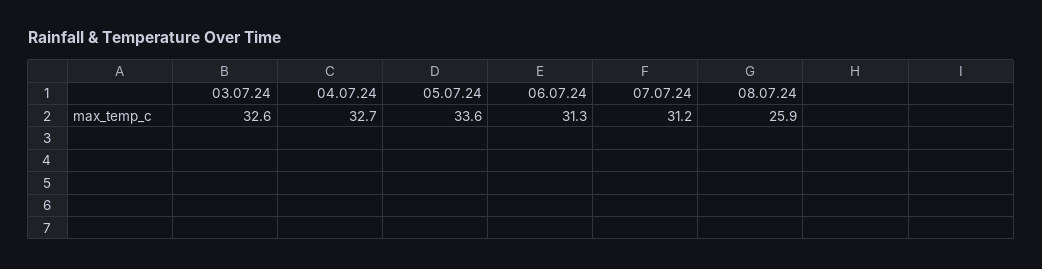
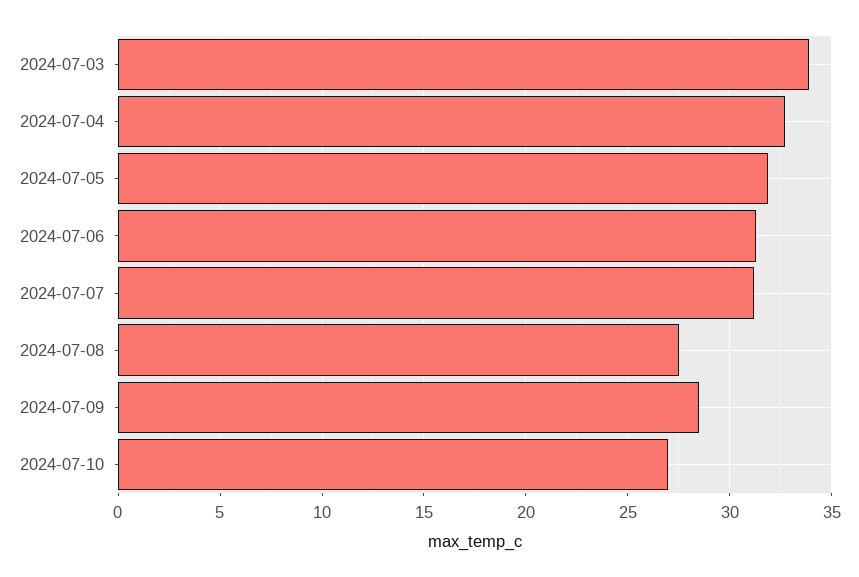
03.07.24: 32.6 -> 34
05.07.24: 33.6 -> 32
08.07.24: 25.9 -> 27.5
2024-07-09: none -> 28.5
2024-07-10: none -> 27

